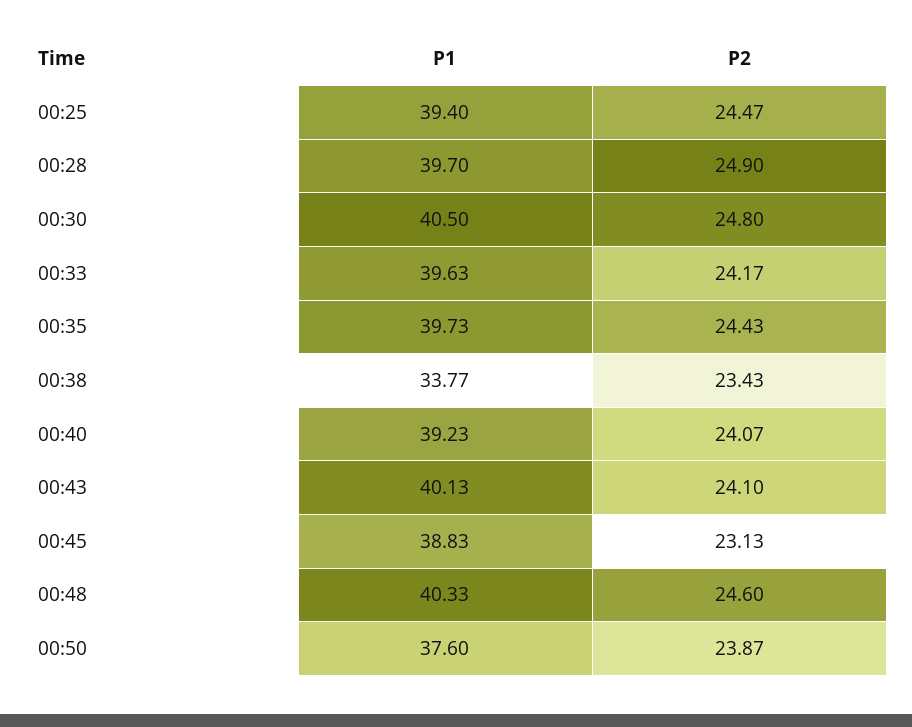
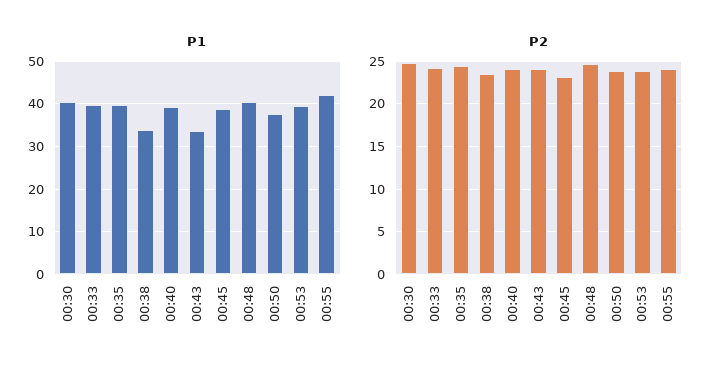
P1, 00:25: 39.4 -> none
P2, 00:25: 24.47 -> none
P1, 00:28: 39.7 -> none
P2, 00:28: 24.9 -> none
P1, 00:43: 40.13 -> 34
P1, 00:53: none -> 40
P1, 00:55: none -> 42
P2, 00:53: none -> 24
P2, 00:55: none -> 24

